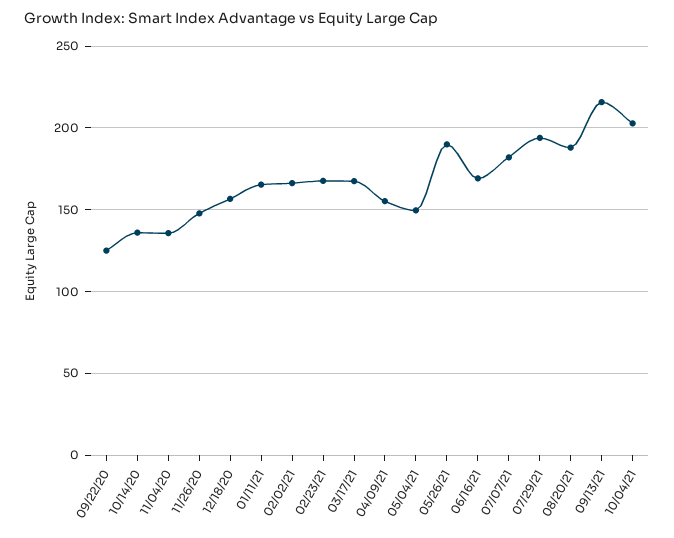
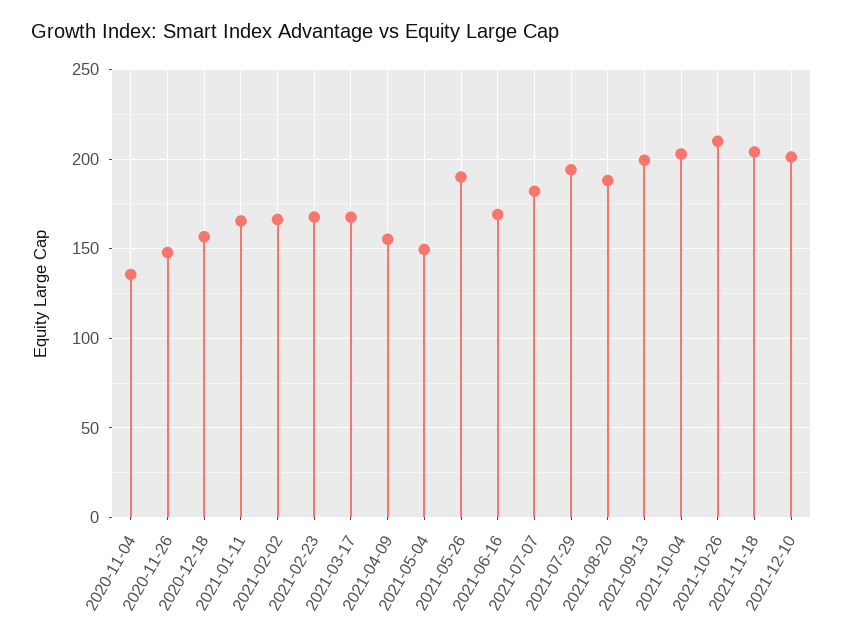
09/22/20: 125 -> none
10/14/20: 135 -> none
09/13/21: 215 -> 200
2021-10-26: none -> 210
2021-11-18: none -> 205
2021-12-10: none -> 200

